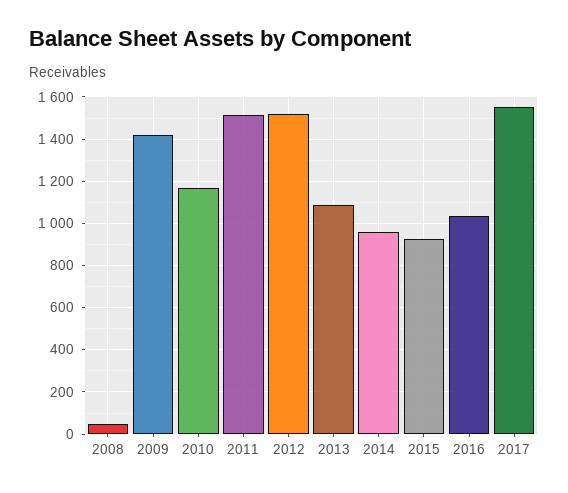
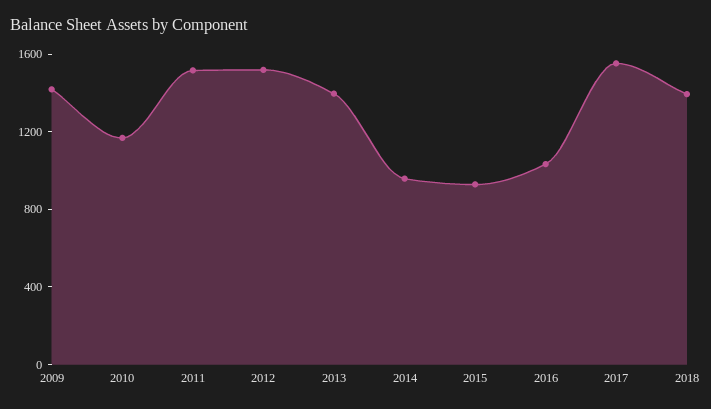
2008: 50 -> none
2013: 1100 -> 1400
2018: none -> 1400

